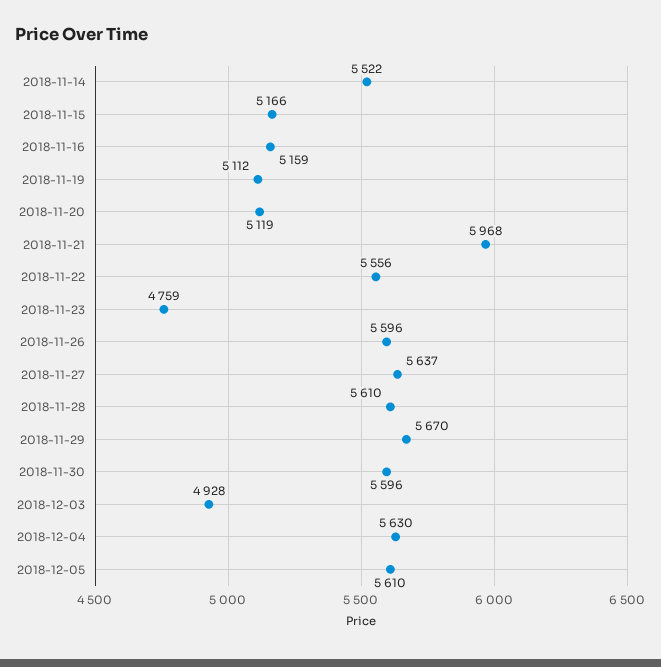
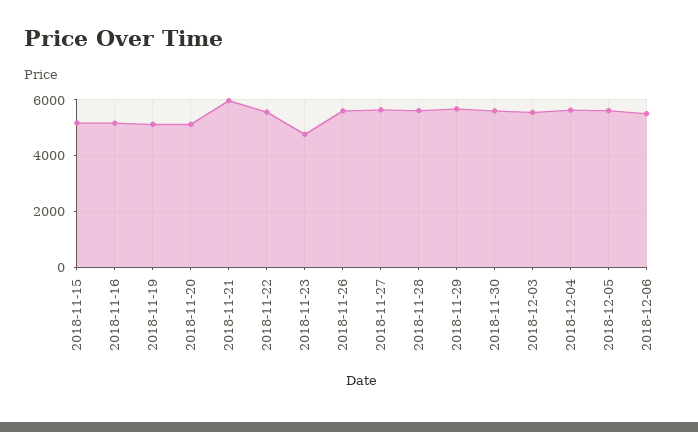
2018-11-14: 5522 -> none
2018-12-03: 4928 -> 5500
2018-12-06: none -> 5500

